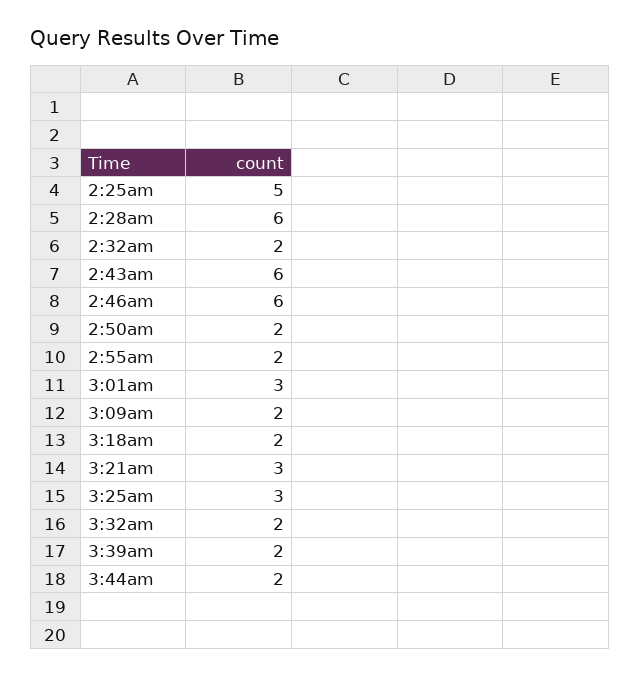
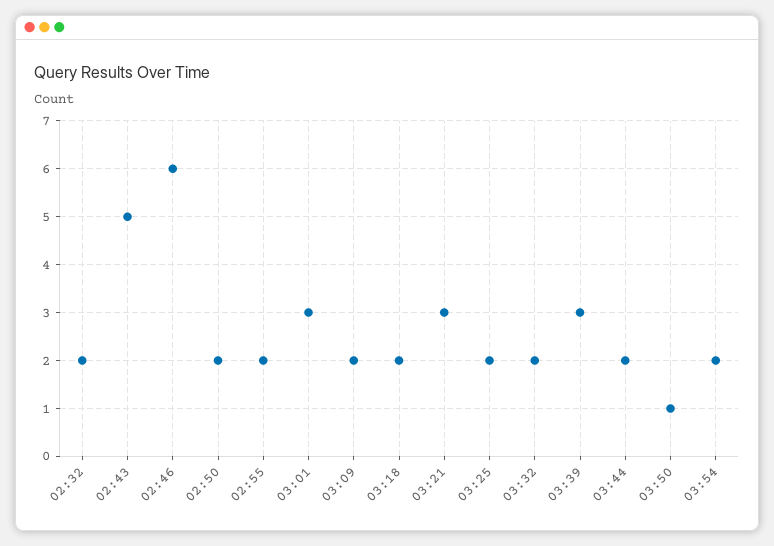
2:25am: 5 -> none
2:28am: 6 -> none
2:43am: 6 -> 5
3:25am: 3 -> 2
3:39am: 2 -> 3
03:50: none -> 1
03:54: none -> 2

